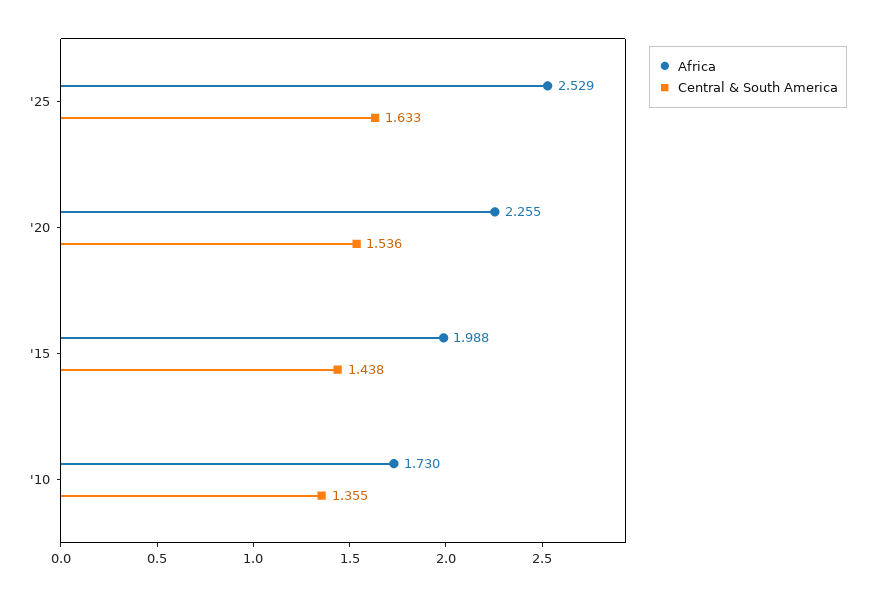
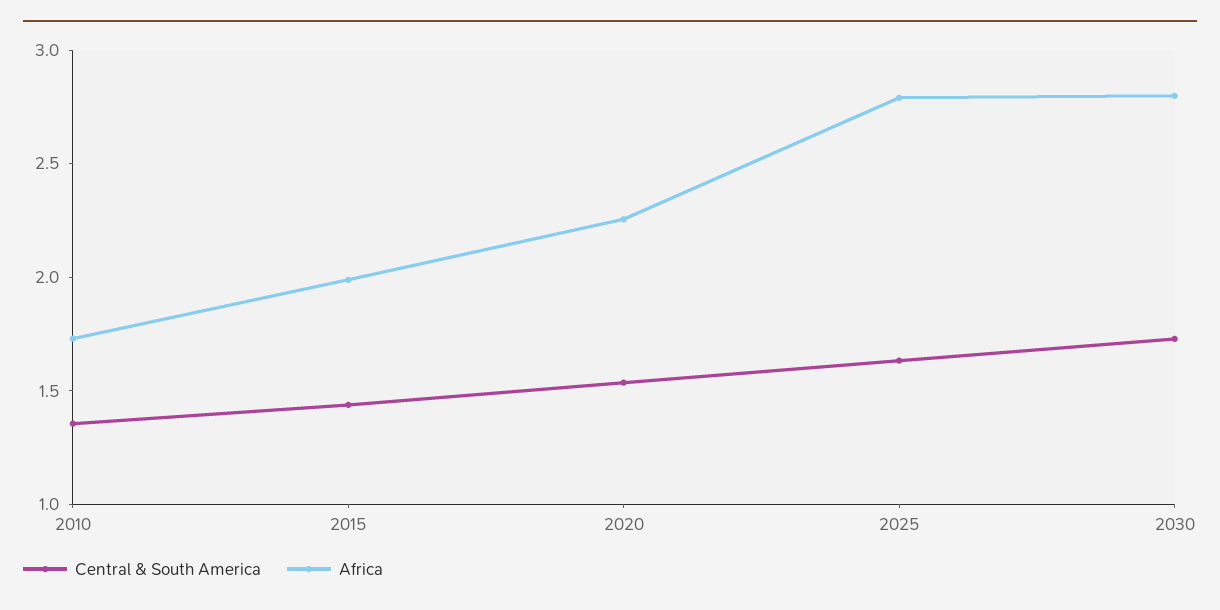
Africa, '25: 2.529 -> 2.8
Central & South America, 2030: none -> 1.7
Africa, 2030: none -> 2.8

